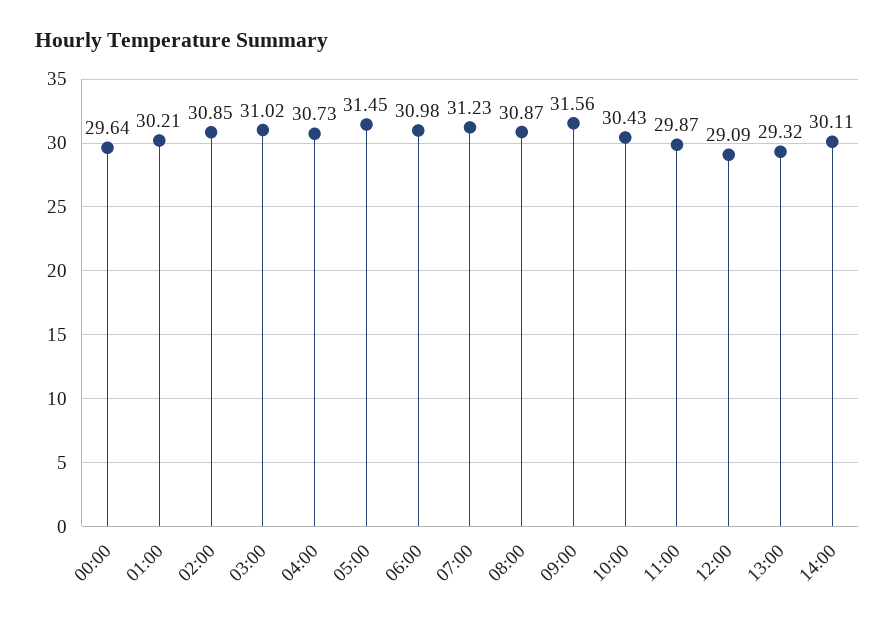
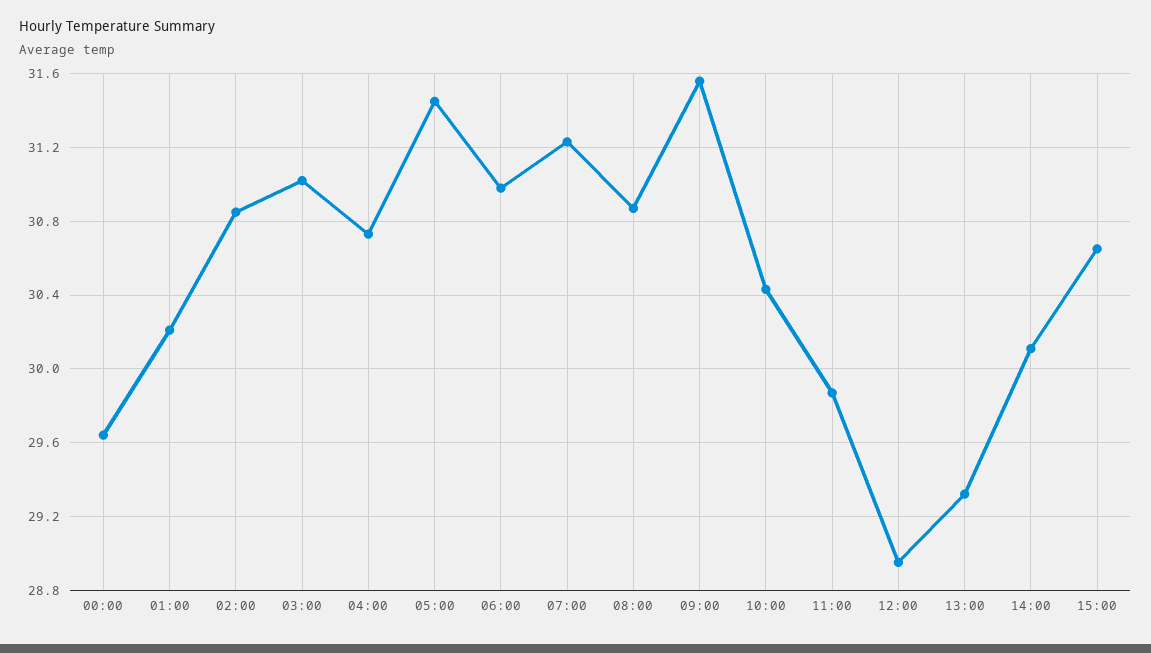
12:00: 29.09 -> 28.95
15:00: none -> 30.65

